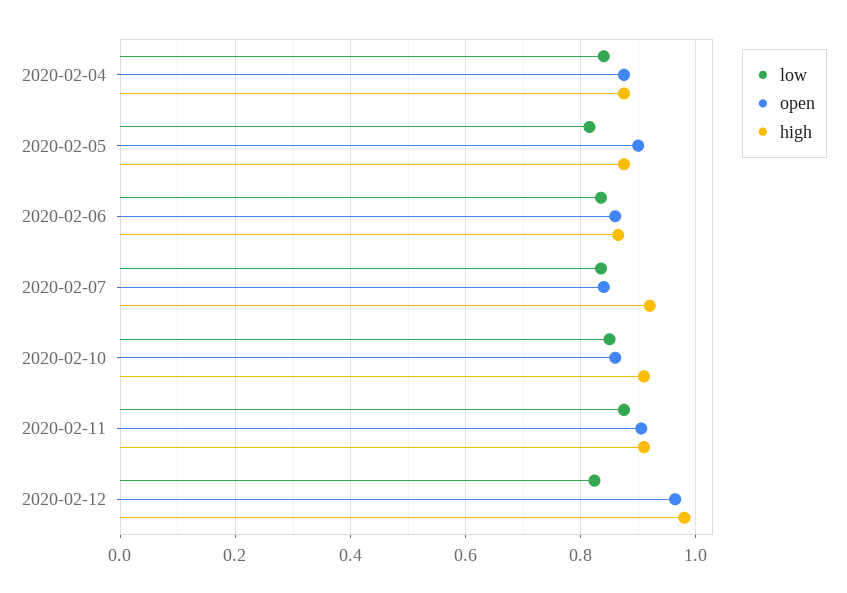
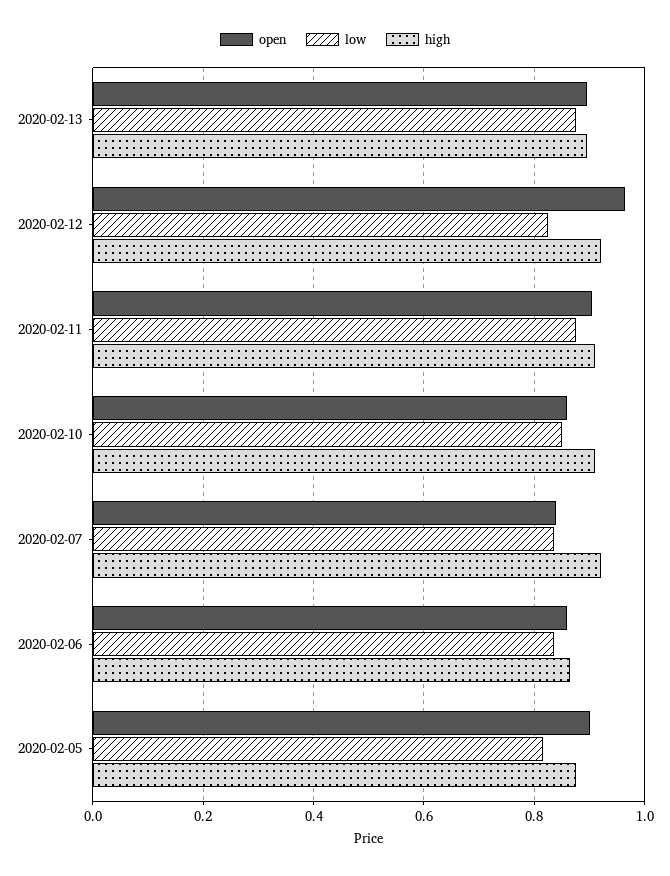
low, 2020-02-04: 0.84 -> none
open, 2020-02-04: 0.88 -> none
high, 2020-02-04: 0.88 -> none
high, 2020-02-12: 0.98 -> 0.92
open, 2020-02-13: none -> 0.9
low, 2020-02-13: none -> 0.88
high, 2020-02-13: none -> 0.9

